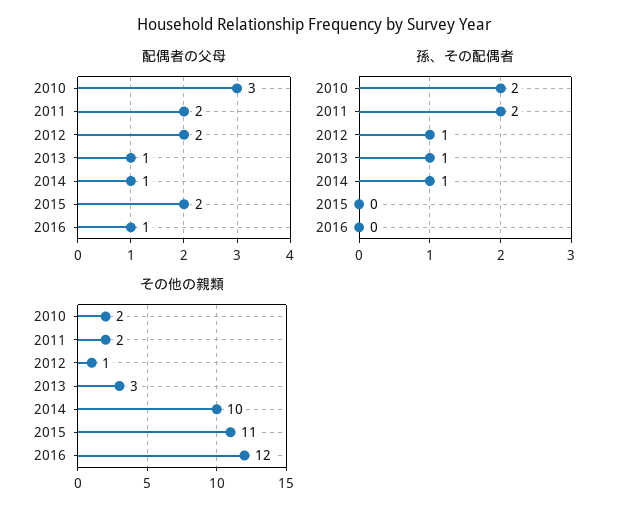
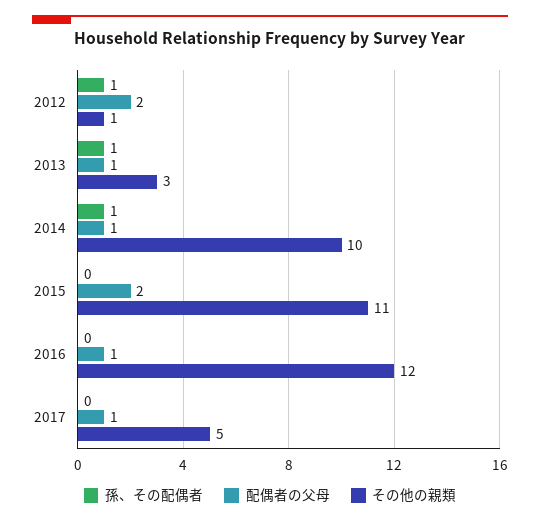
配偶者の父母, 2010: 3 -> none
配偶者の父母, 2011: 2 -> none
孫、その配偶者, 2010: 2 -> none
孫、その配偶者, 2011: 2 -> none
その他の親類, 2010: 2 -> none
その他の親類, 2011: 2 -> none
孫、その配偶者, 2017: none -> 0
配偶者の父母, 2017: none -> 1
その他の親類, 2017: none -> 5

